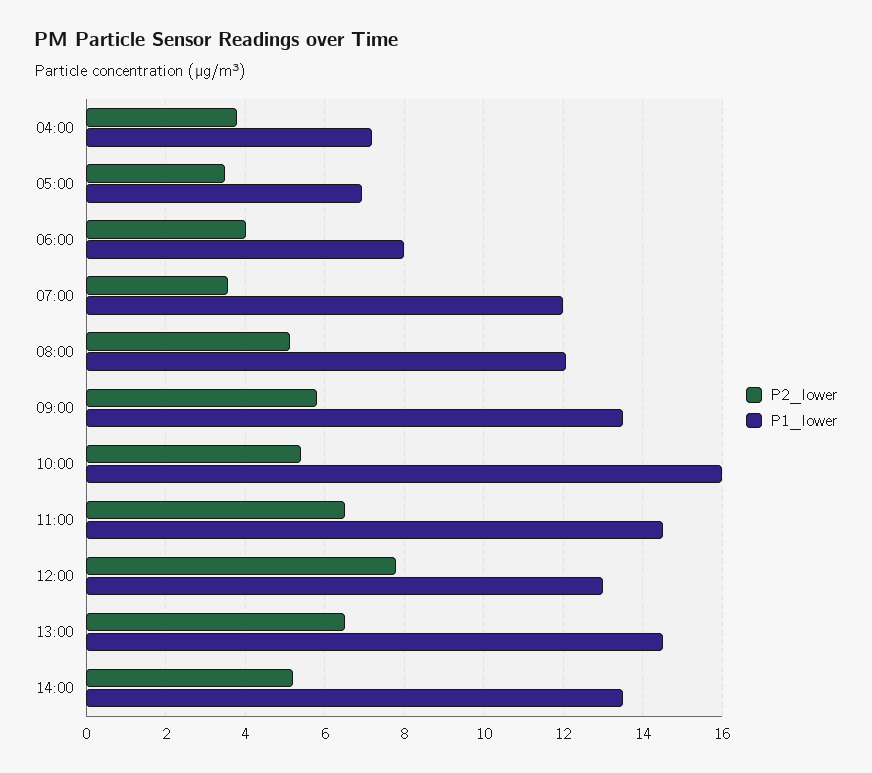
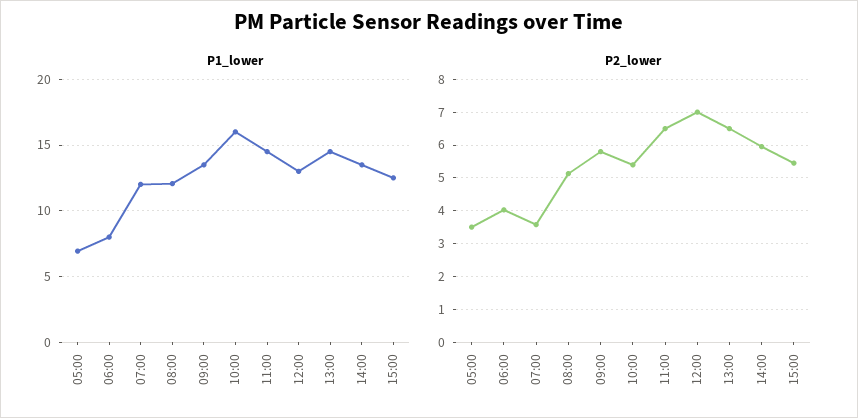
P2_lower, 04:00: 3.8 -> none
P1_lower, 04:00: 7.2 -> none
P2_lower, 12:00: 7.8 -> 7
P2_lower, 14:00: 5.2 -> 6
P1_lower, 15:00: none -> 12.5
P2_lower, 15:00: none -> 5.4

